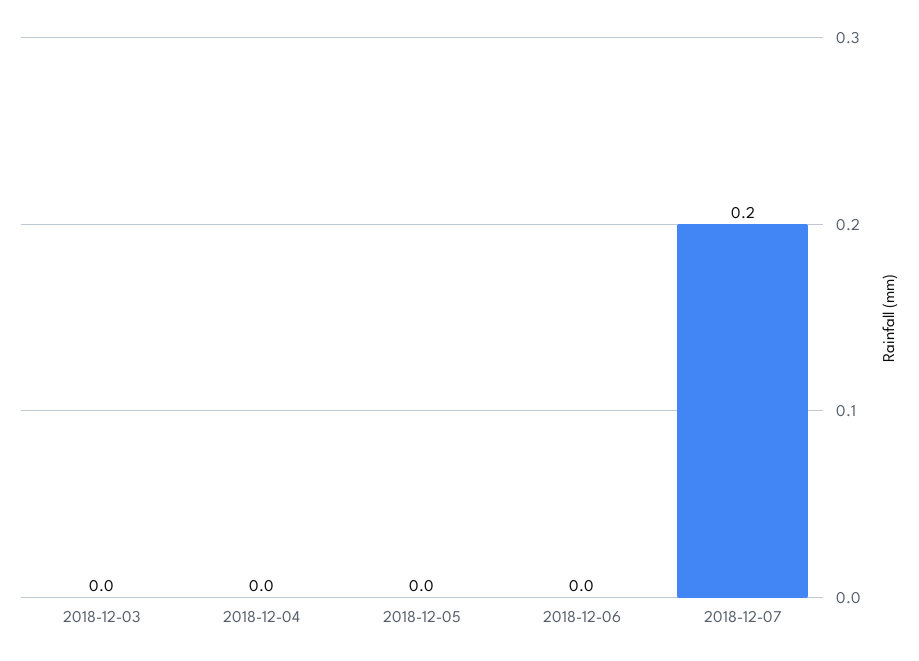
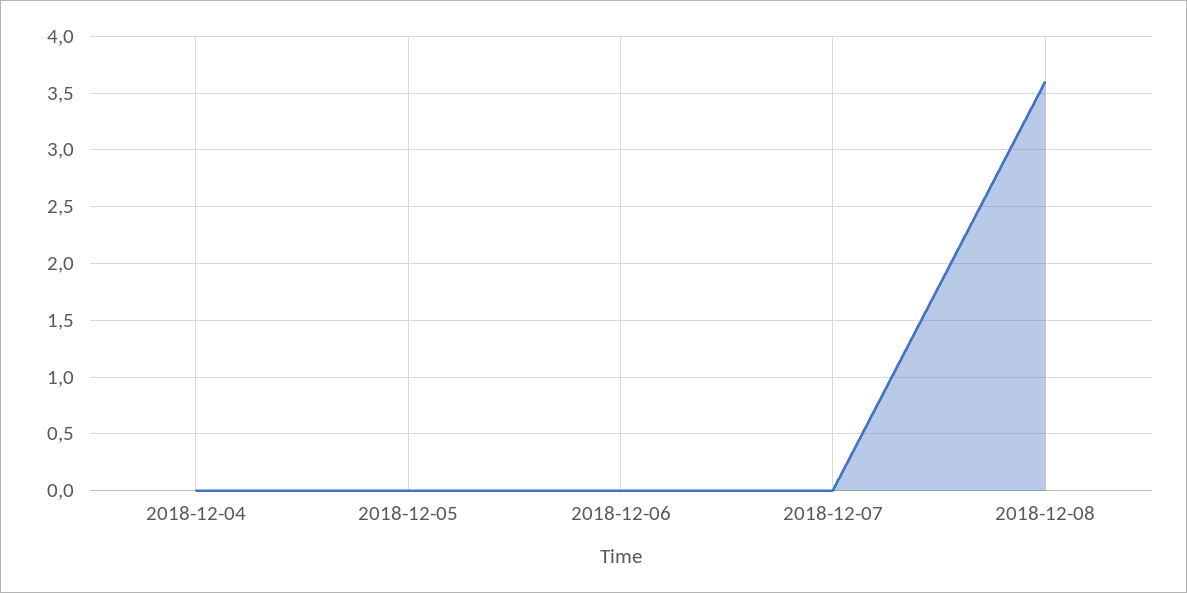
2018-12-03: 0 -> none
2018-12-07: 0.2 -> 0
2018-12-08: none -> 3.6

